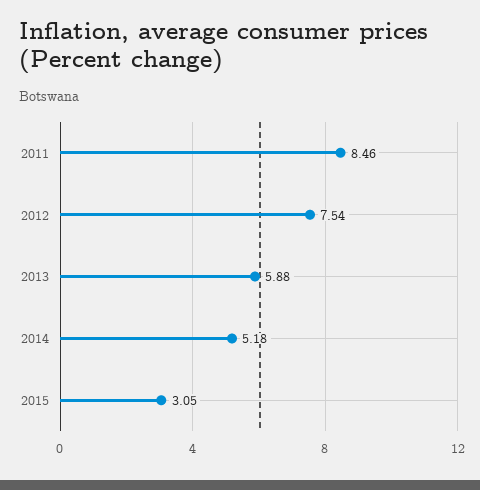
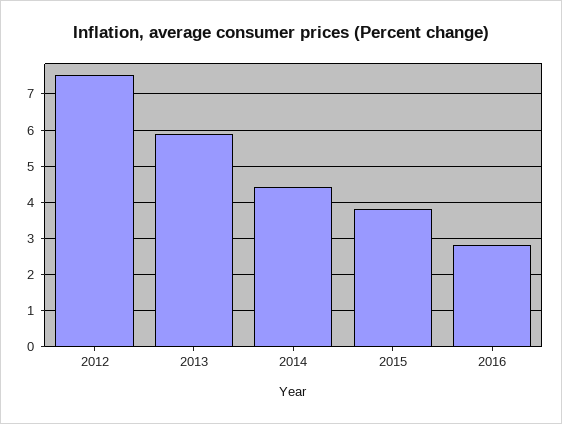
2011: 8.46 -> none
2014: 5.18 -> 4.4
2015: 3.05 -> 3.8
2016: none -> 2.8

